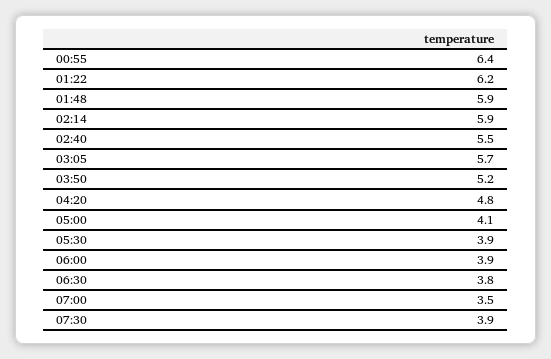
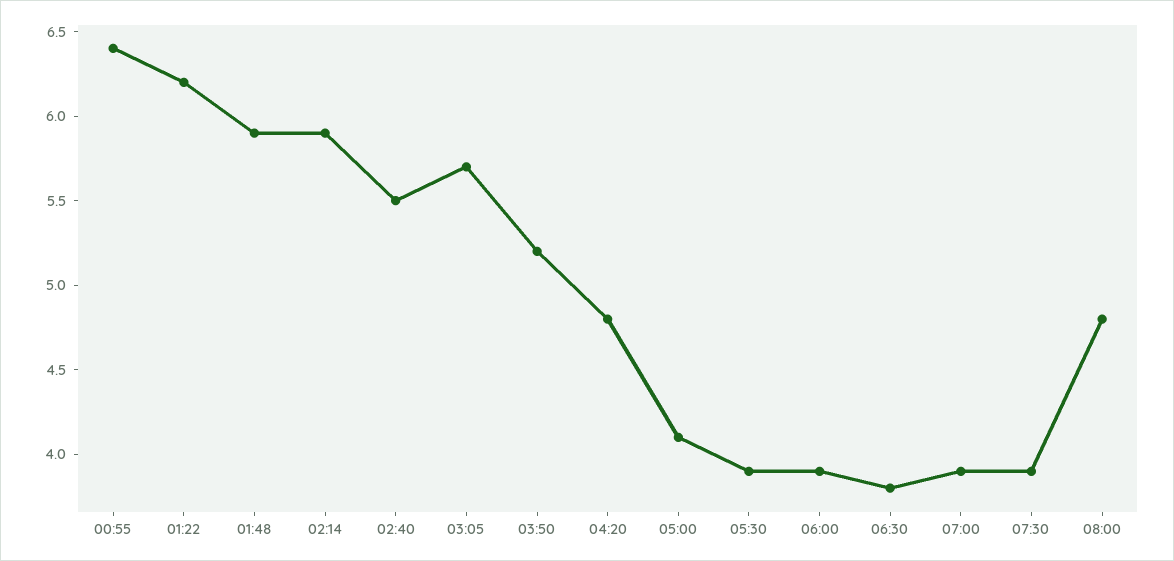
07:00: 3.5 -> 3.9
08:00: none -> 4.8

